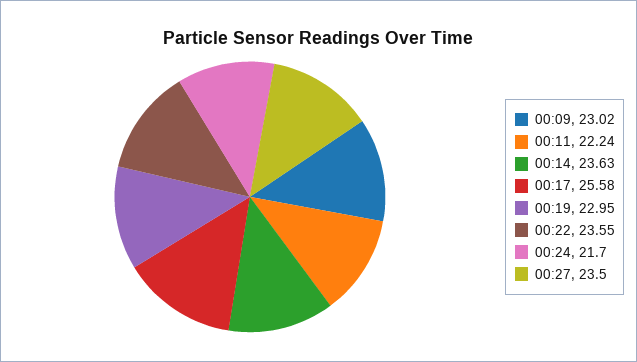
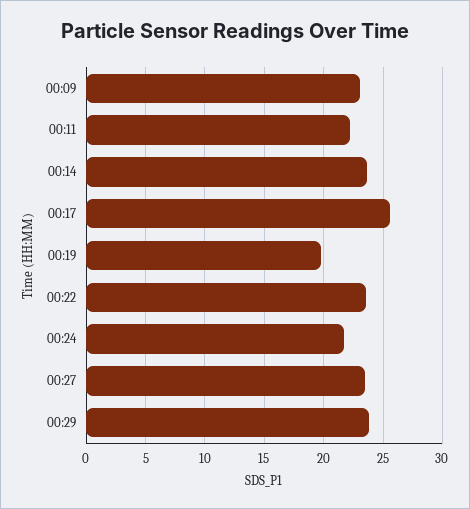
00:19: 22.95 -> 20
00:29: none -> 24

